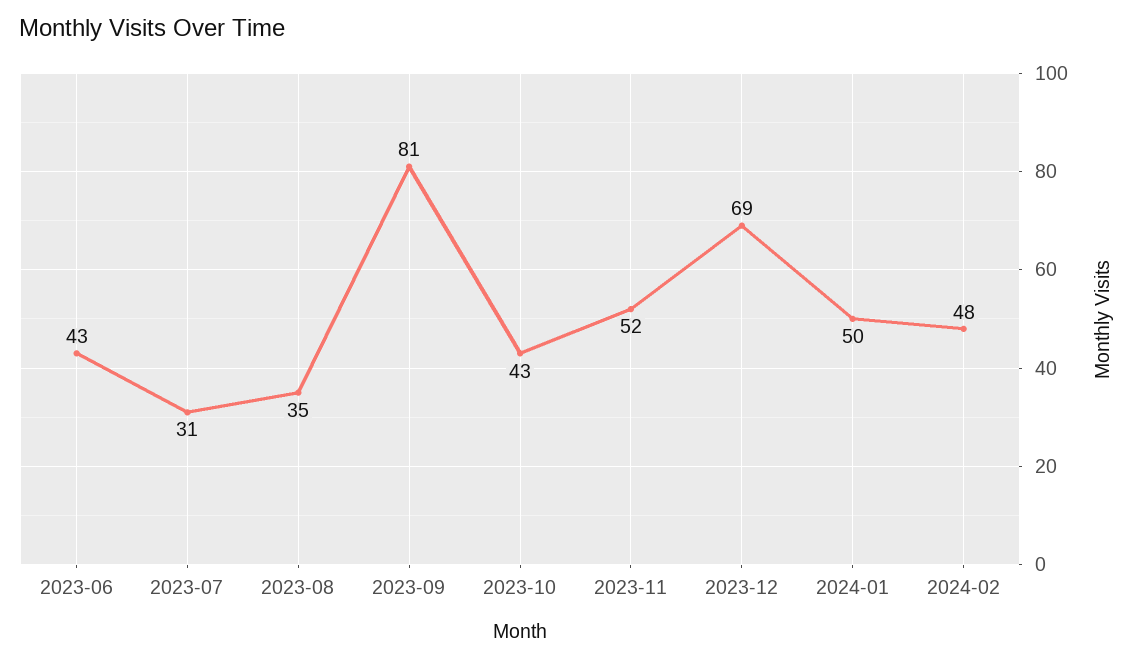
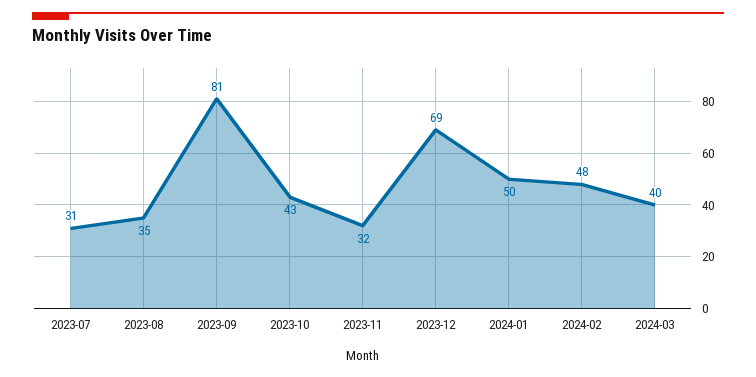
2023-06: 43 -> none
2023-11: 52 -> 32
2024-03: none -> 40

